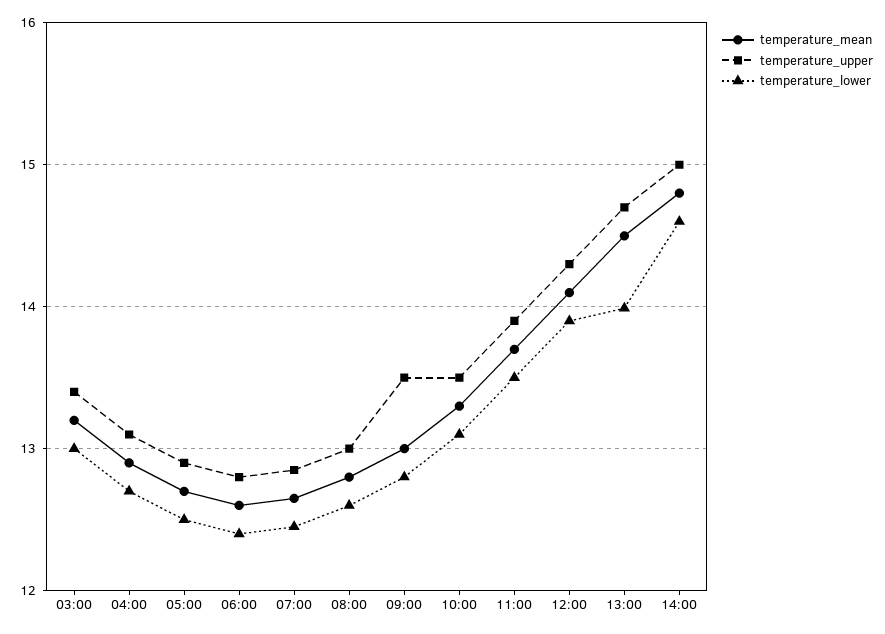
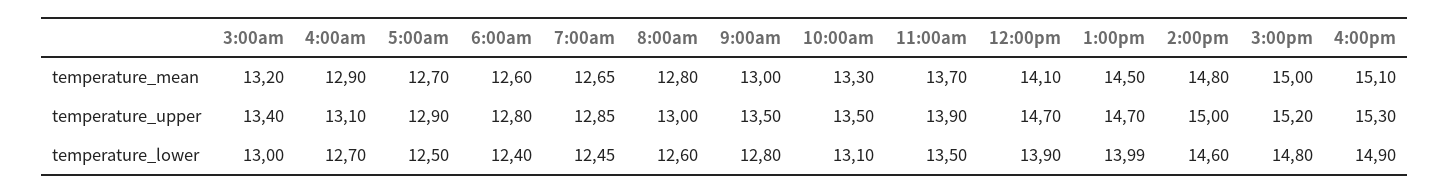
temperature_upper, 12:00: 14.3 -> 14.7
temperature_mean, 3:00pm: none -> 15
temperature_mean, 4:00pm: none -> 15.1
temperature_upper, 3:00pm: none -> 15.2
temperature_upper, 4:00pm: none -> 15.3
temperature_lower, 3:00pm: none -> 14.8
temperature_lower, 4:00pm: none -> 14.9

